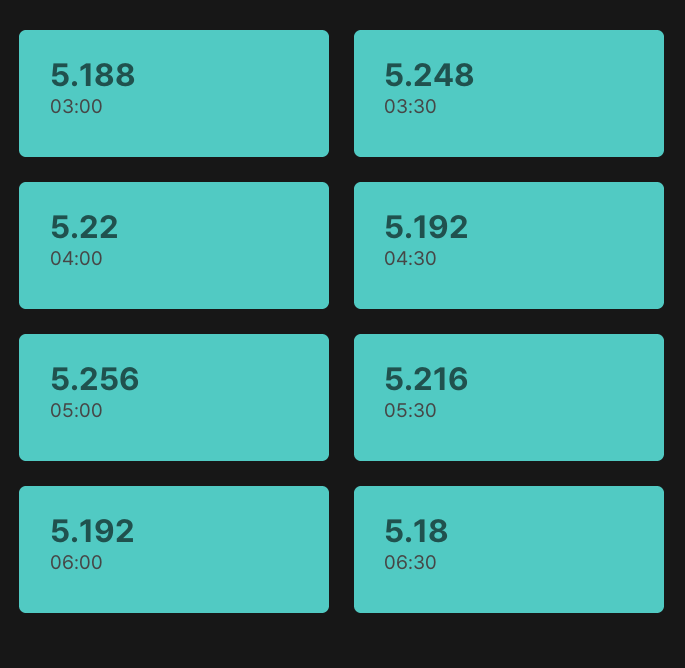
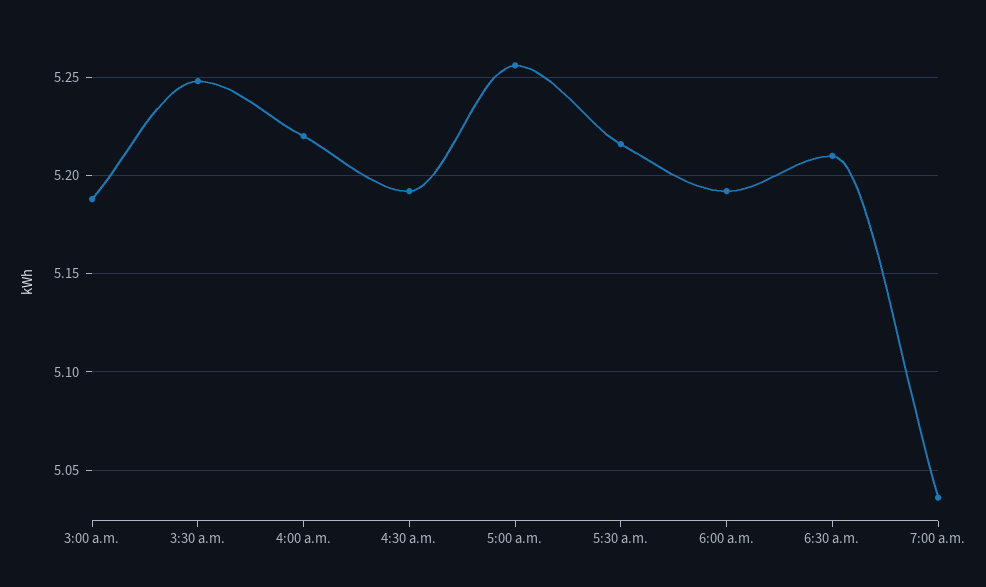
06:30: 5.18 -> 5.21
7:00 a.m.: none -> 5.035

